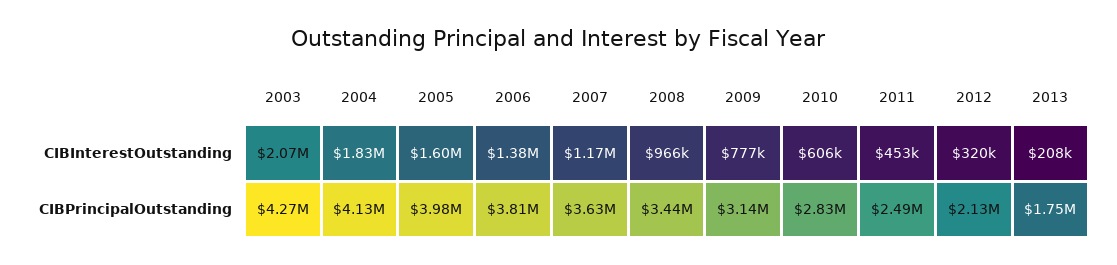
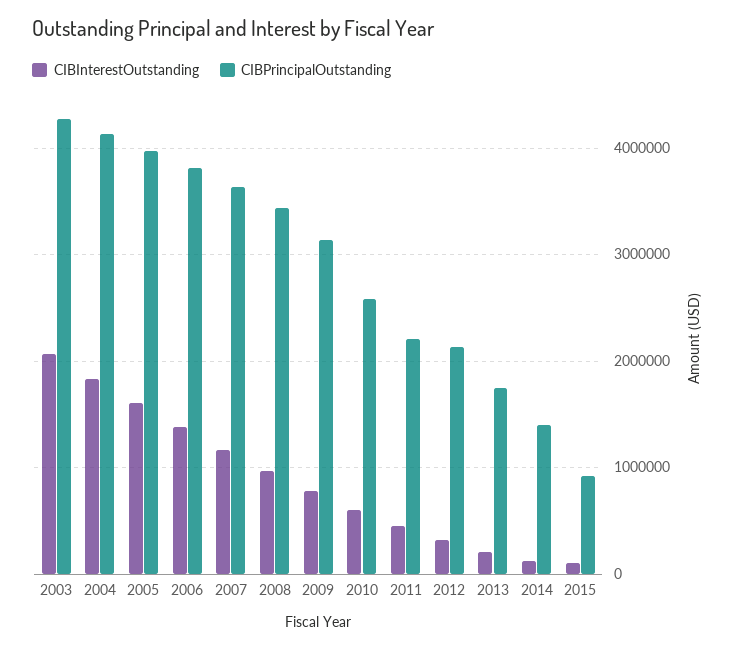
CIBPrincipalOutstanding, 2010: 2830000 -> 2600000
CIBPrincipalOutstanding, 2011: 2490000 -> 2200000
CIBInterestOutstanding, 2014: none -> 100000
CIBPrincipalOutstanding, 2014: none -> 1400000
CIBInterestOutstanding, 2015: none -> 100000
CIBPrincipalOutstanding, 2015: none -> 900000

